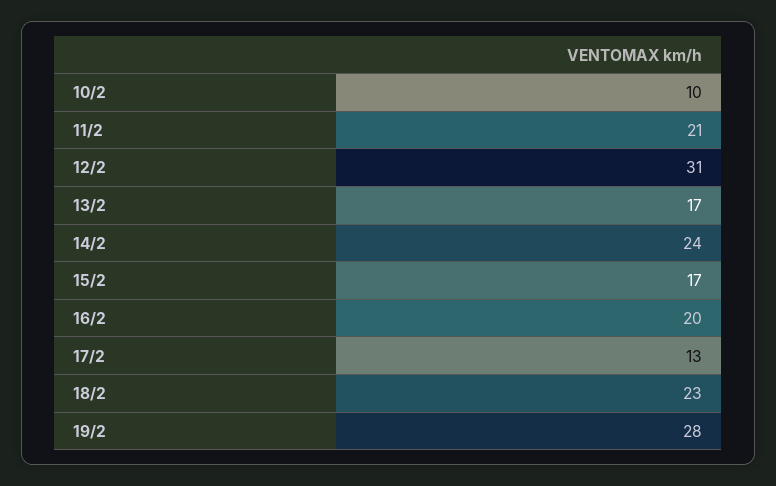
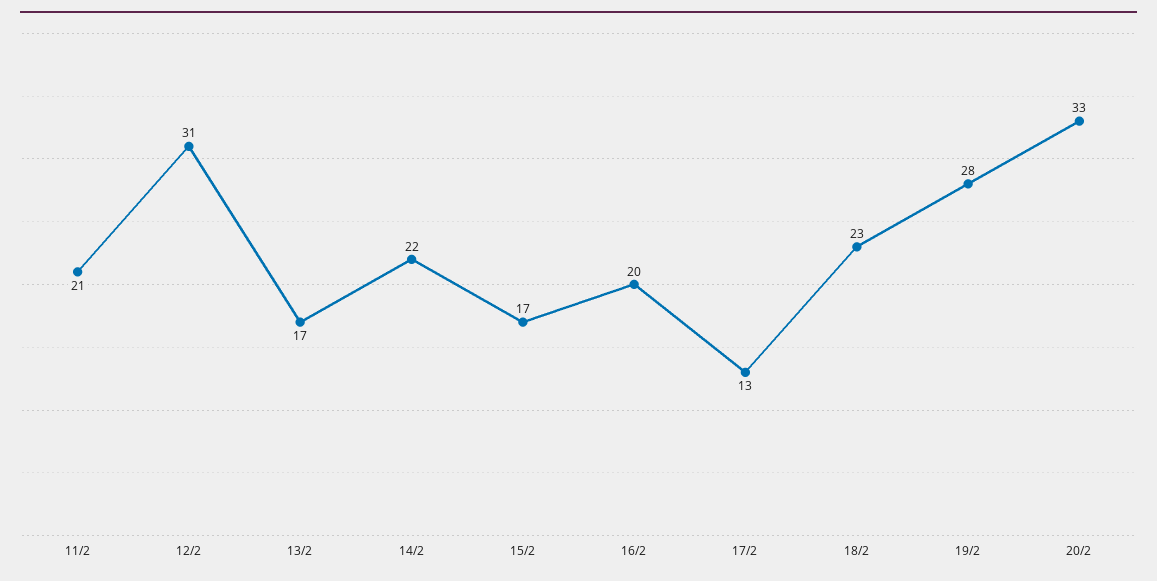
10/2: 10 -> none
14/2: 24 -> 22
20/2: none -> 33

